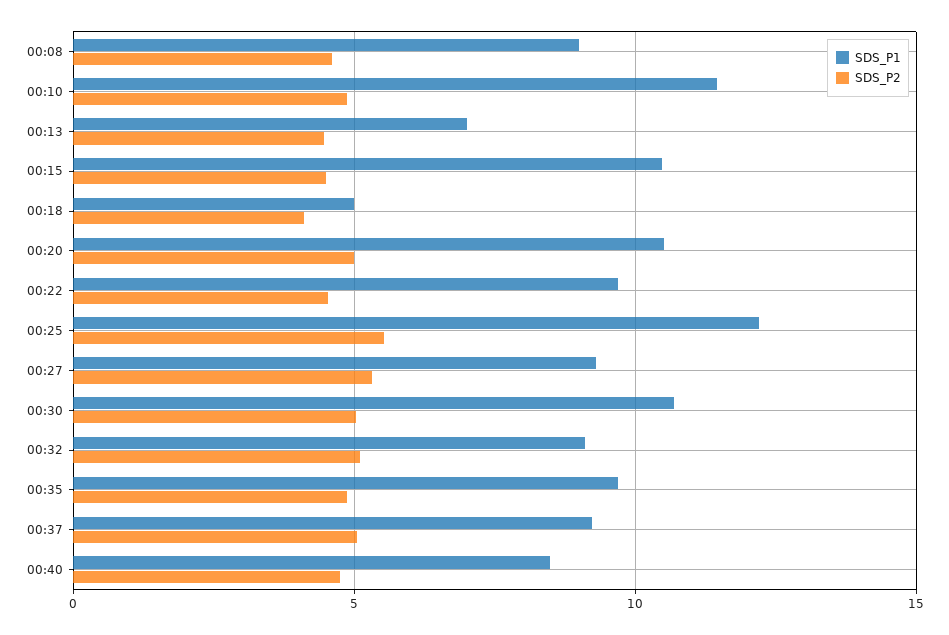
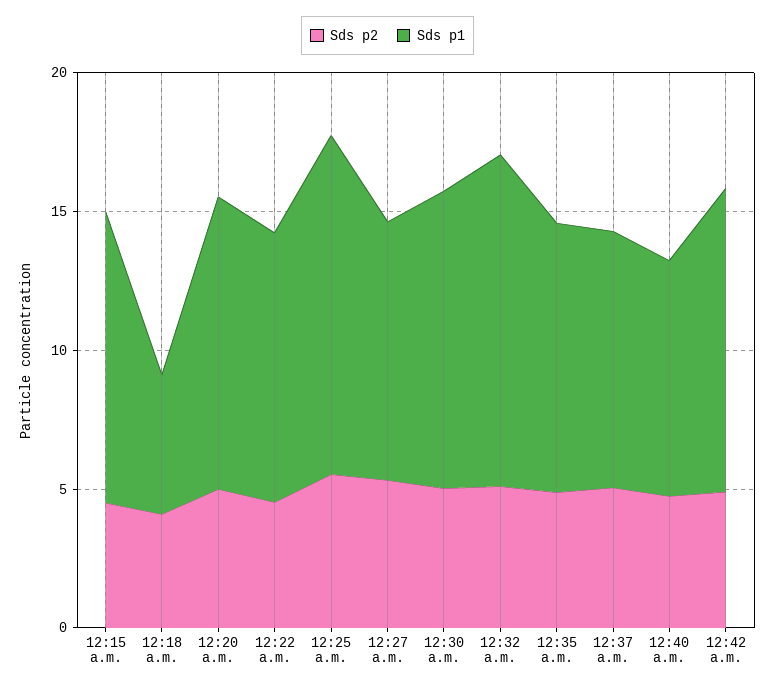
SDS_P1, 00:08: 9 -> none
SDS_P2, 00:08: 4.5 -> none
SDS_P1, 00:10: 11.5 -> none
SDS_P2, 00:10: 5 -> none
SDS_P1, 00:13: 7 -> none
SDS_P2, 00:13: 4.5 -> none
SDS_P1, 00:32: 9 -> 12
SDS_P2, 12:42 a.m.: none -> 5
SDS_P1, 12:42 a.m.: none -> 11

